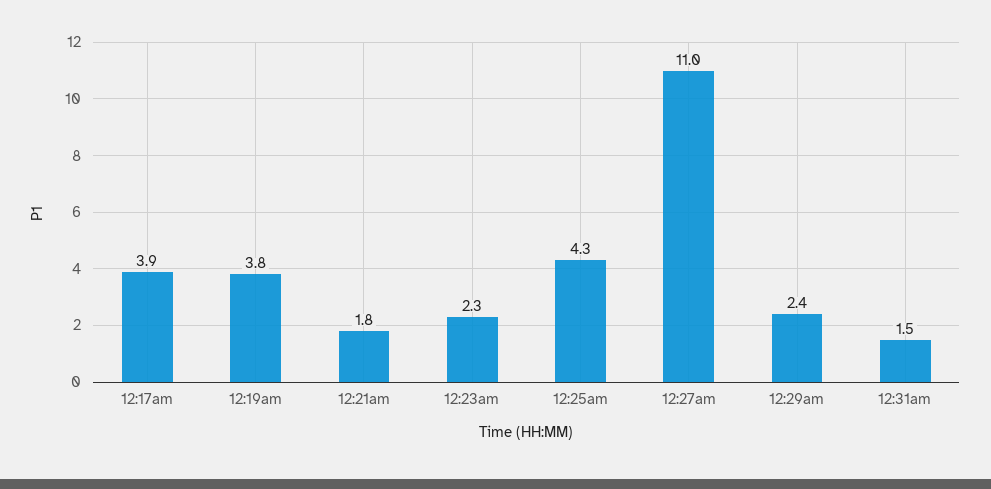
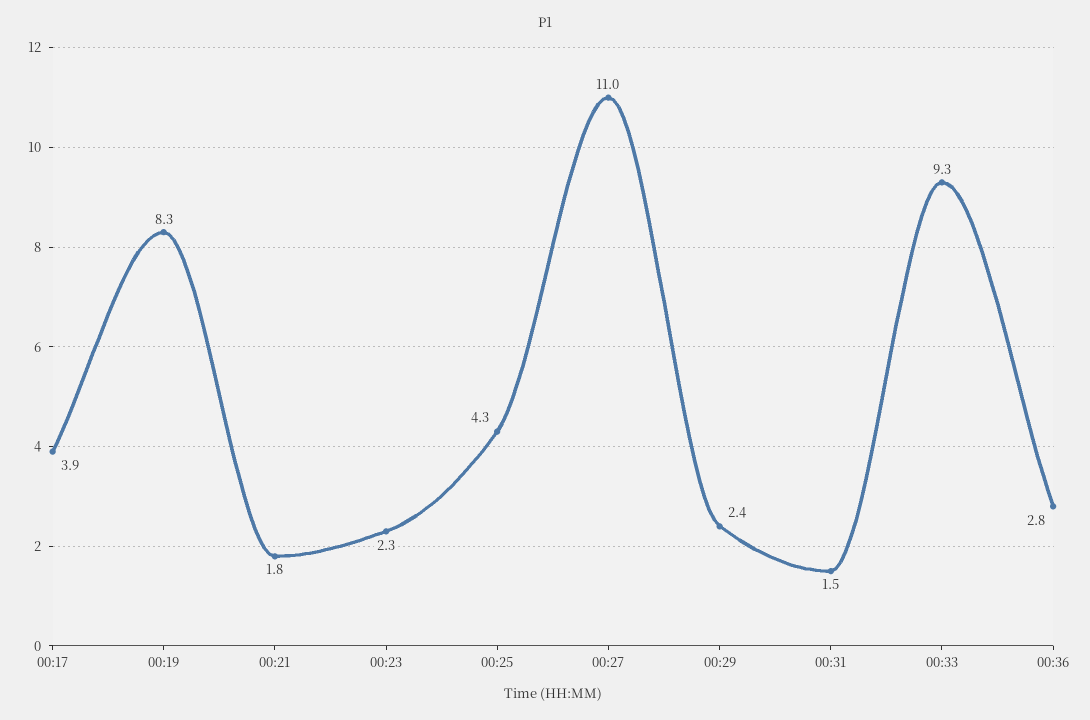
12:19am: 3.8 -> 8.3
00:33: none -> 9.3
00:36: none -> 2.8

